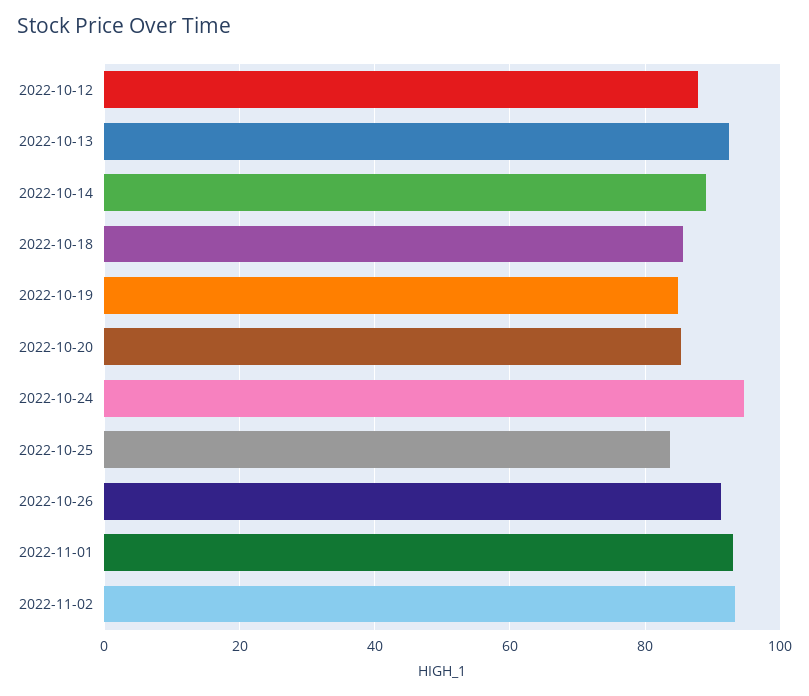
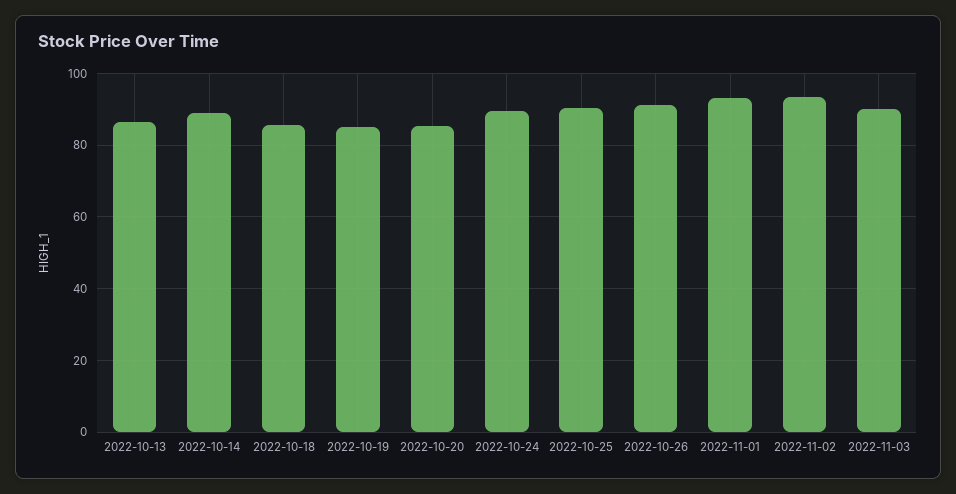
2022-10-12: 88 -> none
2022-10-13: 92 -> 86
2022-10-24: 94 -> 90
2022-10-25: 84 -> 90
2022-11-03: none -> 90

